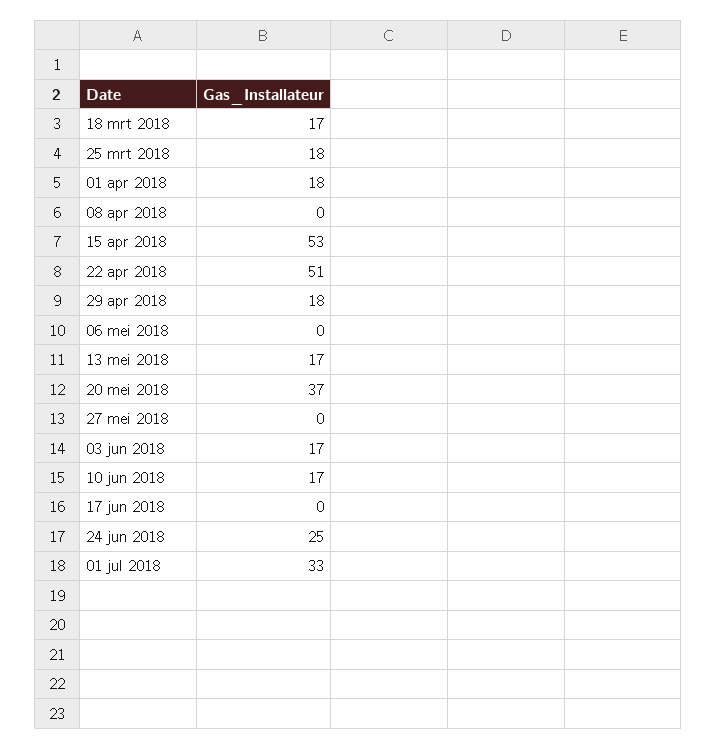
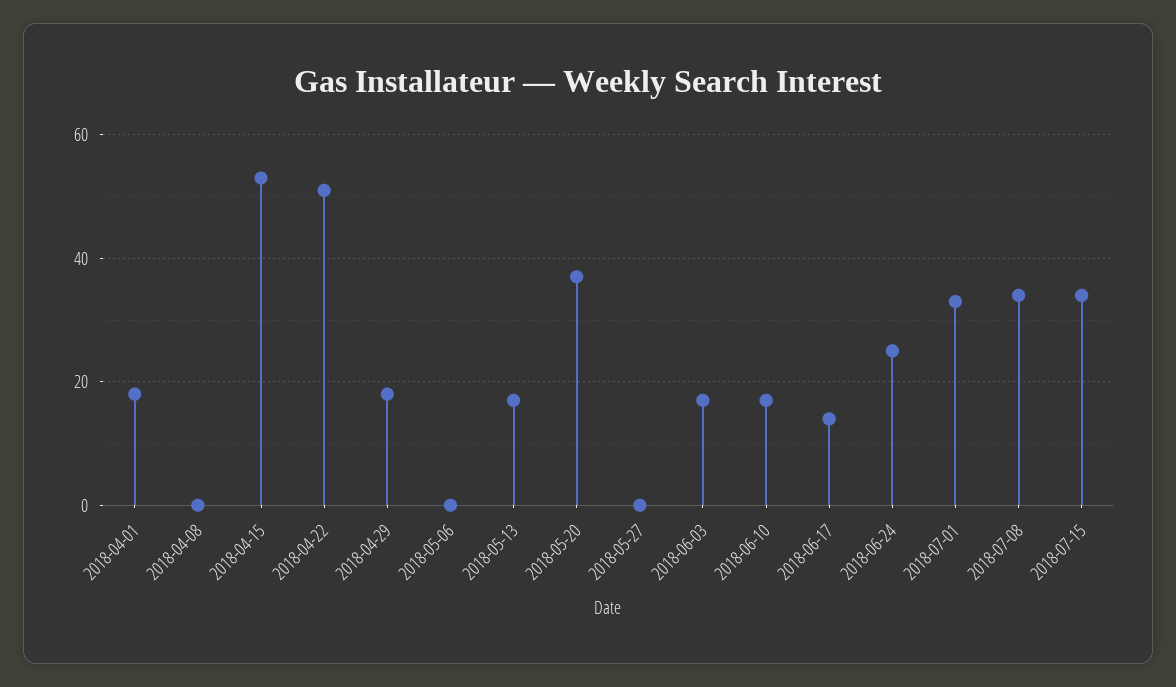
18 mrt 2018: 17 -> none
25 mrt 2018: 18 -> none
17 jun 2018: 0 -> 15
2018-07-08: none -> 35
2018-07-15: none -> 35

